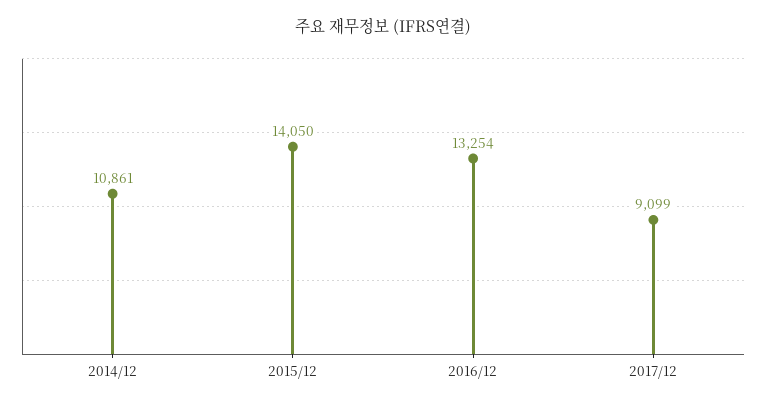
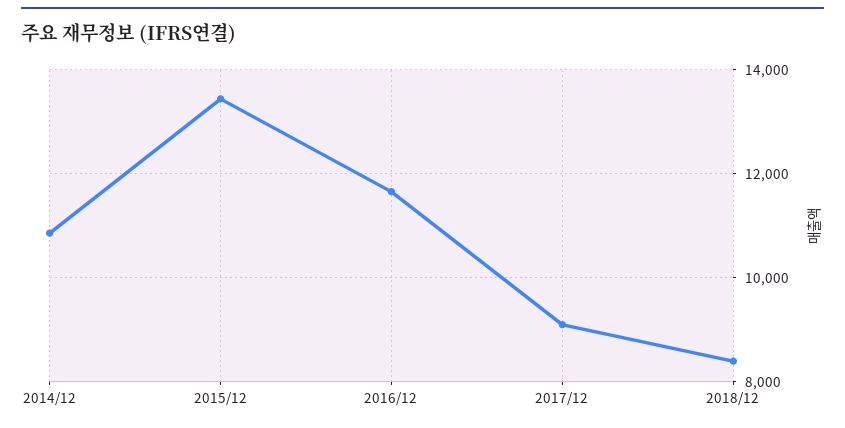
2015/12: 14050 -> 13400
2016/12: 13254 -> 11600
2018/12: none -> 8400

